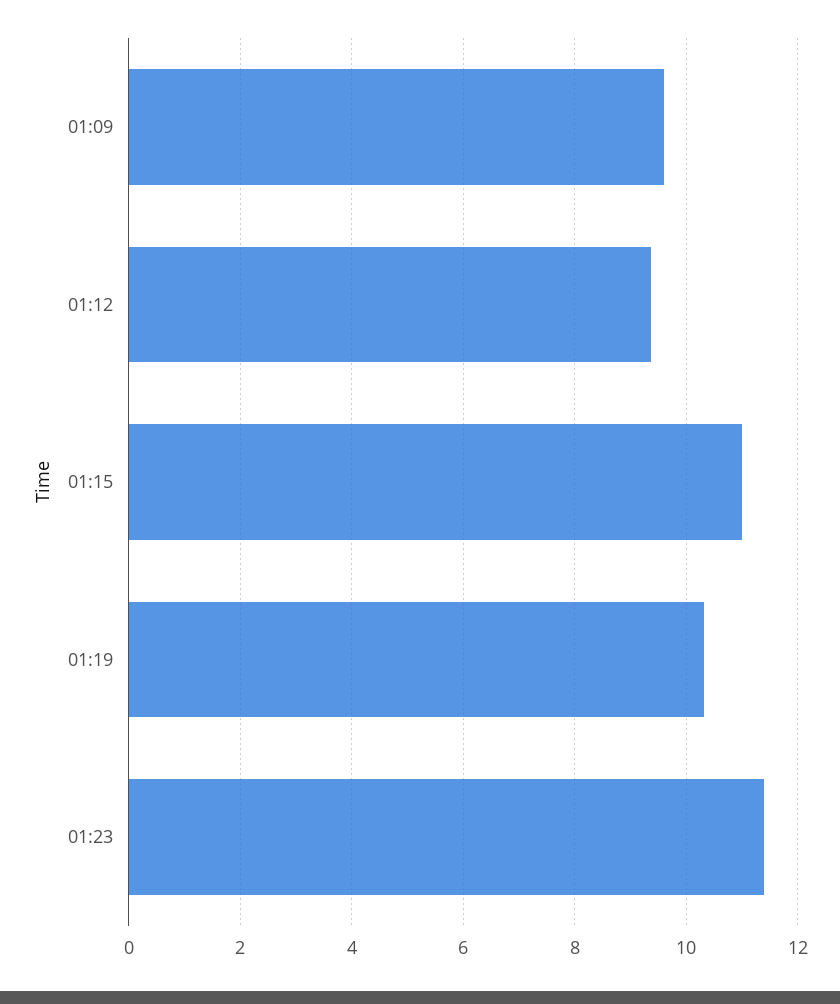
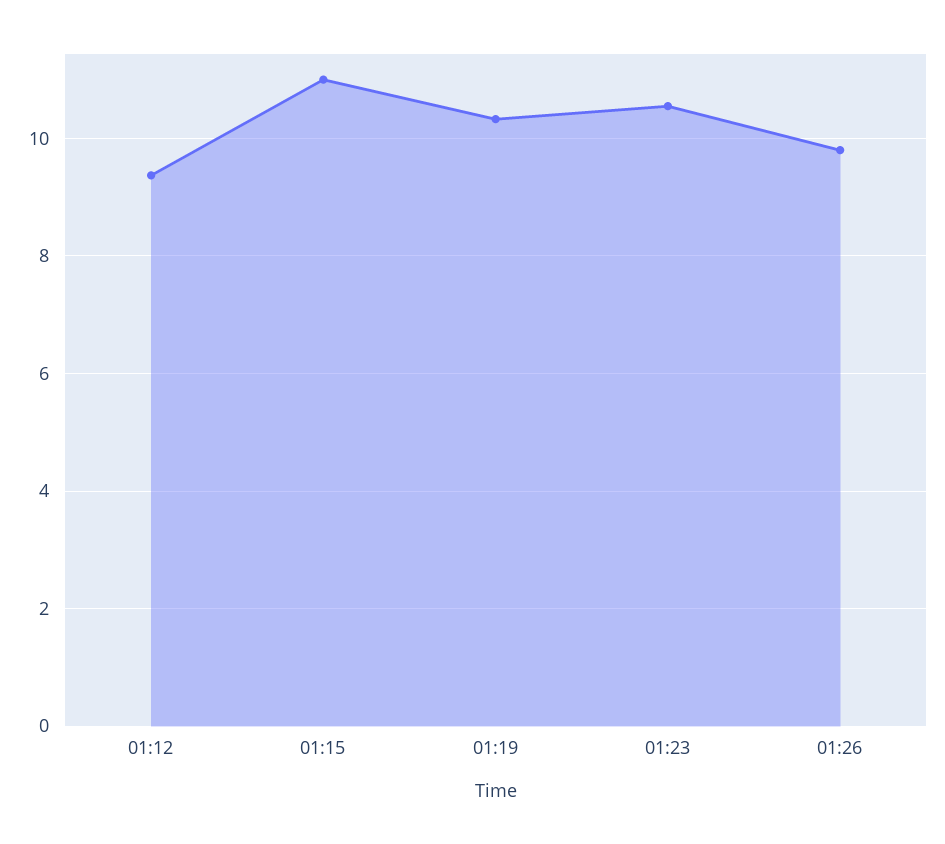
01:09: 9.6 -> none
01:23: 11.4 -> 10.6
01:26: none -> 9.8

